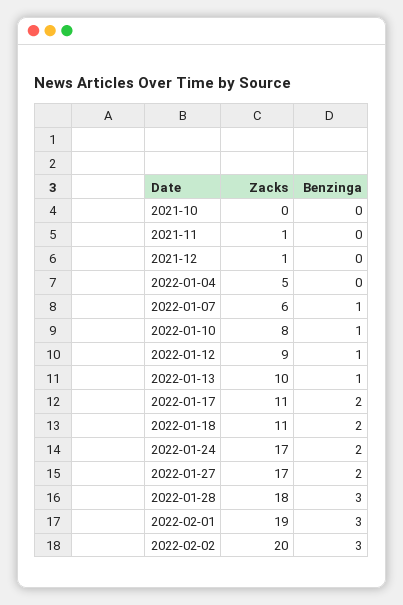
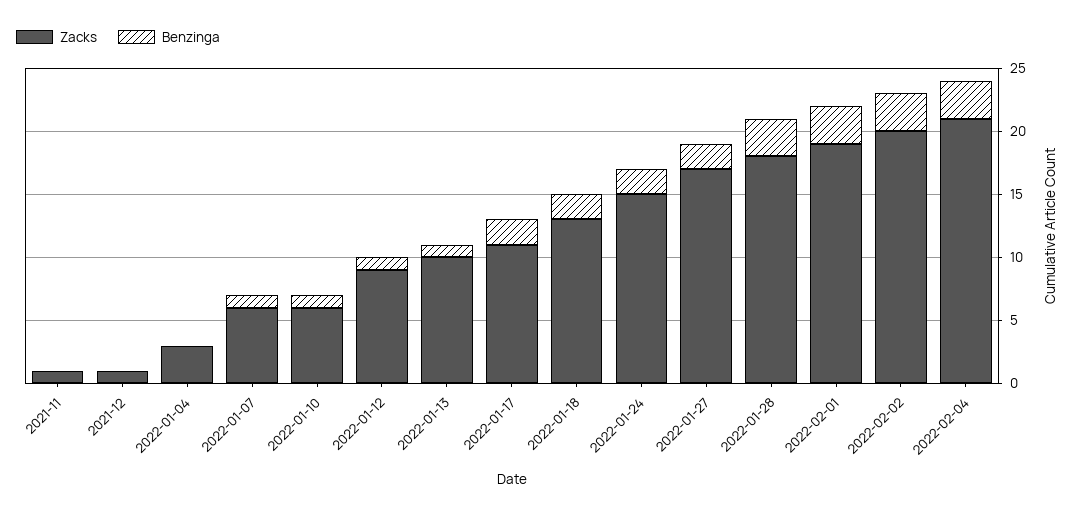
Zacks, 2021-10: 0 -> none
Benzinga, 2021-10: 0 -> none
Zacks, 2022-01-04: 5 -> 3
Zacks, 2022-01-10: 8 -> 6
Zacks, 2022-01-18: 11 -> 13
Zacks, 2022-01-24: 17 -> 15
Zacks, 2022-02-04: none -> 21
Benzinga, 2022-02-04: none -> 3

